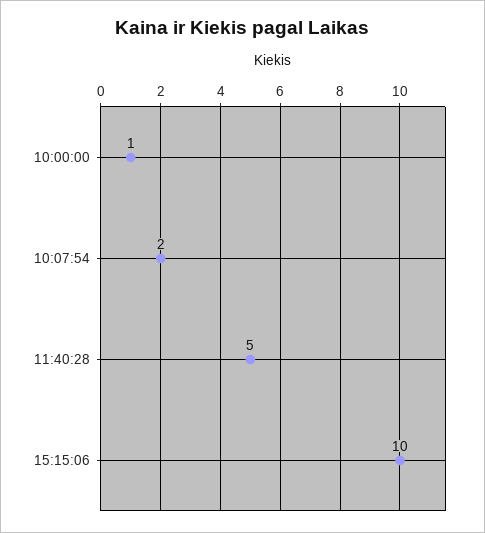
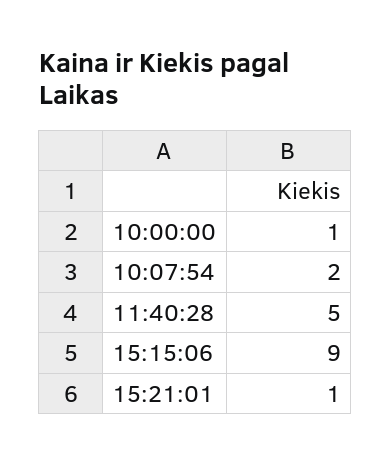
15:15:06: 10 -> 9
15:21:01: none -> 1

